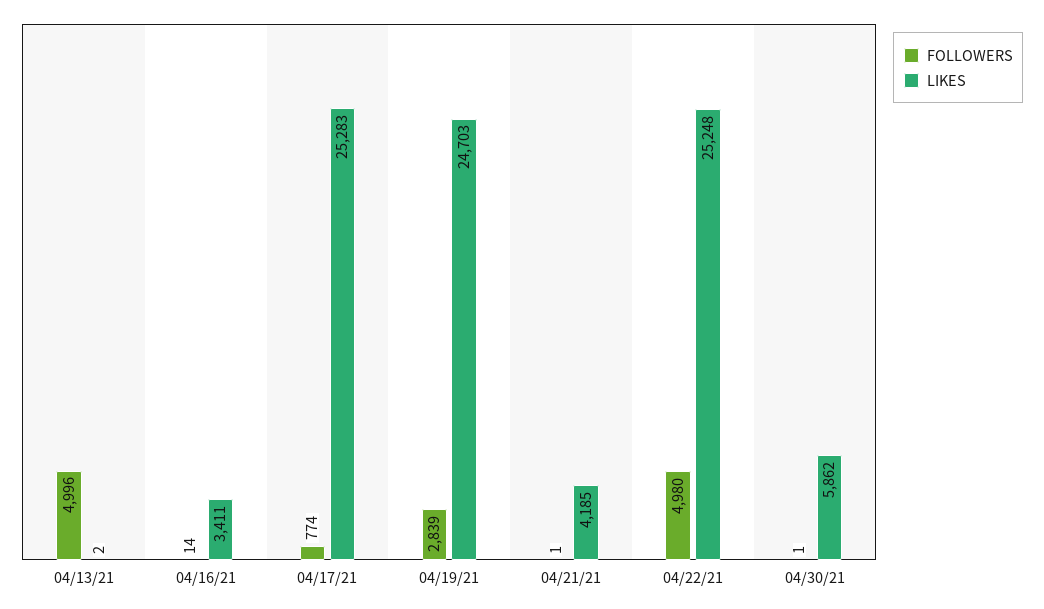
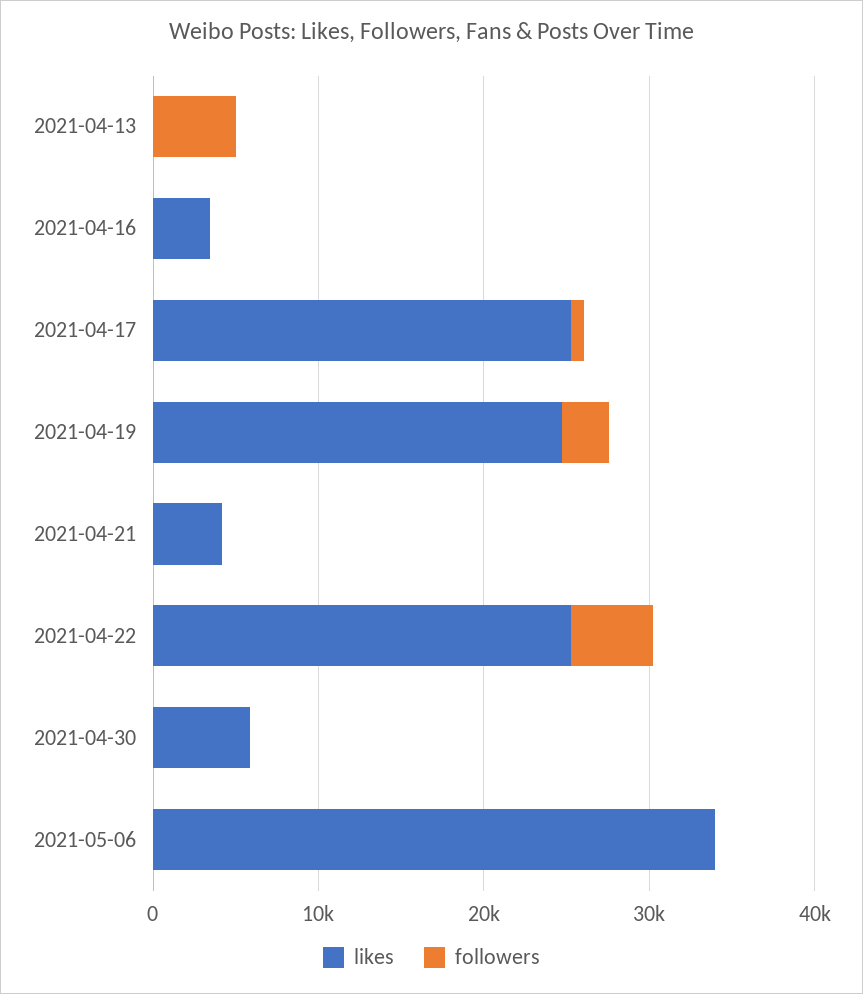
LIKES, 2021-05-06: none -> 34000
FOLLOWERS, 2021-05-06: none -> 0

